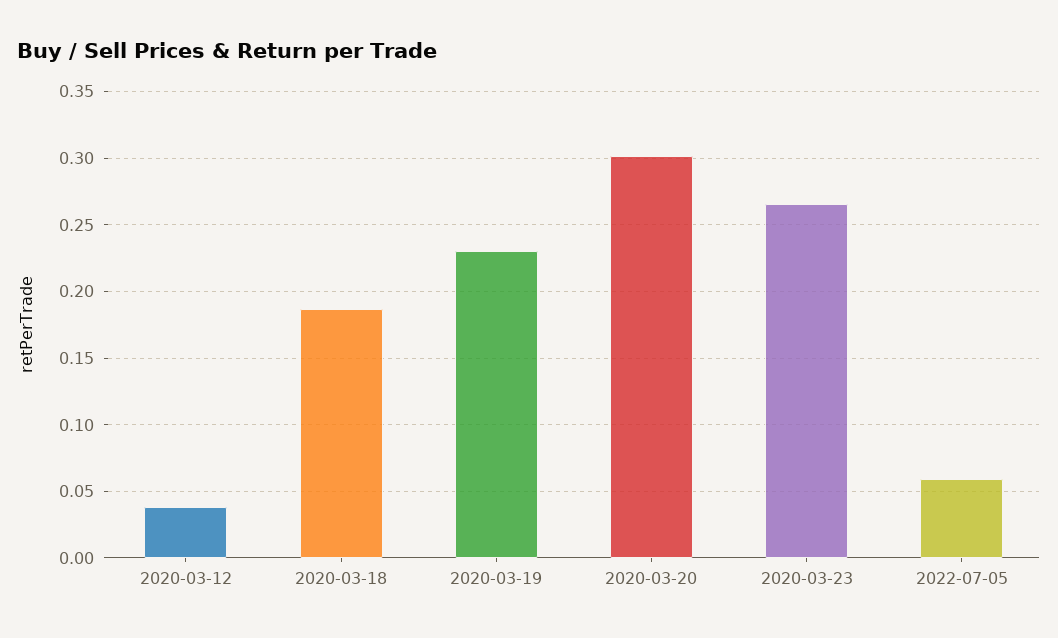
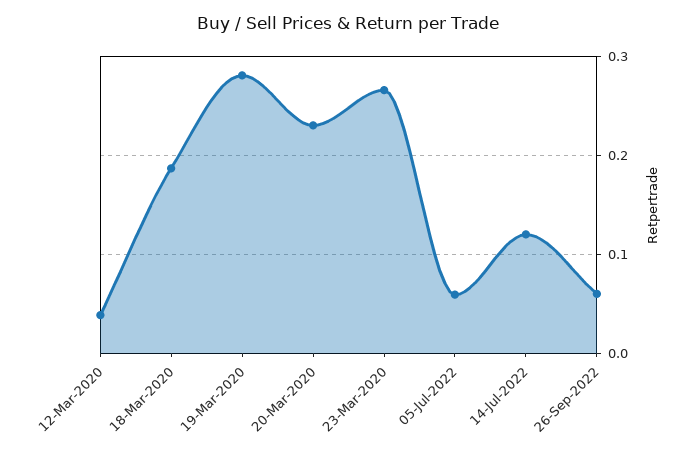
2020-03-19: 0.23 -> 0.28
2020-03-20: 0.3 -> 0.23
14-Jul-2022: none -> 0.12
26-Sep-2022: none -> 0.06

